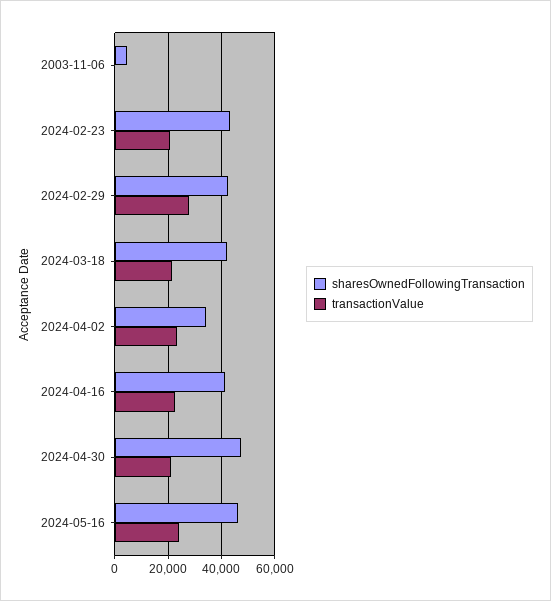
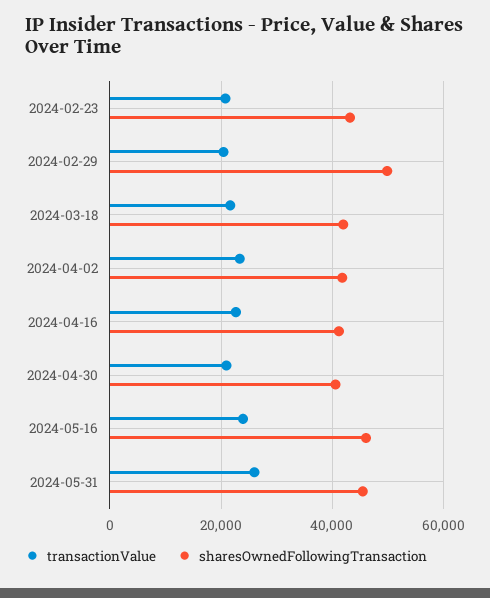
sharesOwnedFollowingTransaction, 2003-11-06: 5000 -> none
transactionValue, 2003-11-06: 0 -> none
sharesOwnedFollowingTransaction, 2024-02-29: 42500 -> 50000
transactionValue, 2024-02-29: 27500 -> 20000
sharesOwnedFollowingTransaction, 2024-04-02: 35000 -> 42000
sharesOwnedFollowingTransaction, 2024-04-30: 47500 -> 40000
transactionValue, 2024-05-31: none -> 26000
sharesOwnedFollowingTransaction, 2024-05-31: none -> 46000

